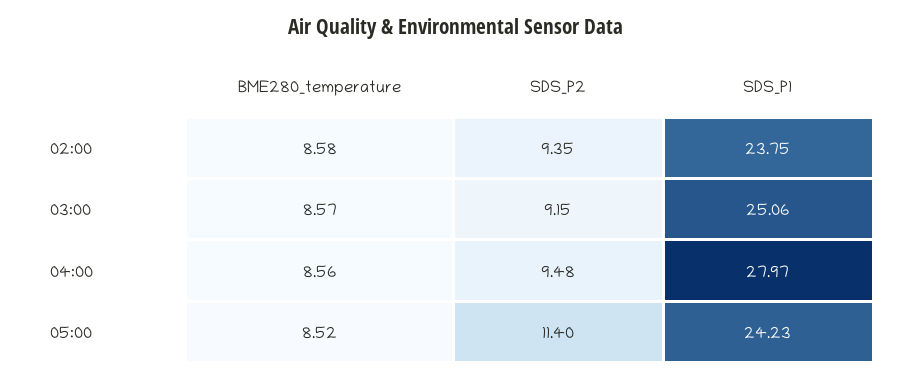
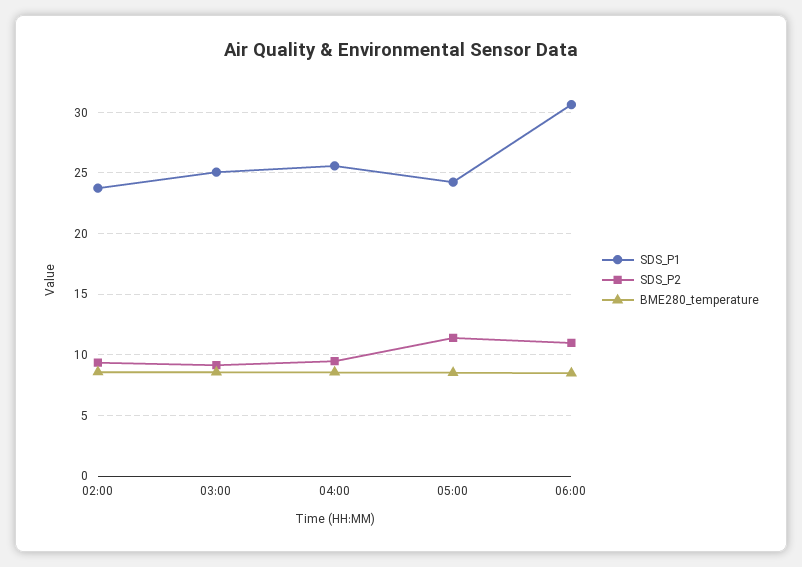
SDS_P1, 04:00: 27.97 -> 25.5
SDS_P1, 06:00: none -> 30.5
SDS_P2, 06:00: none -> 11
BME280_temperature, 06:00: none -> 8.5

